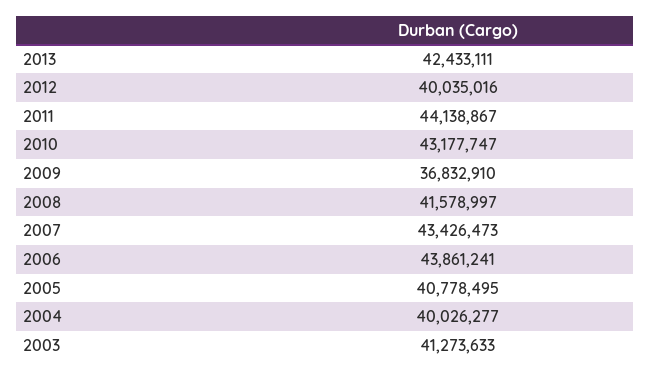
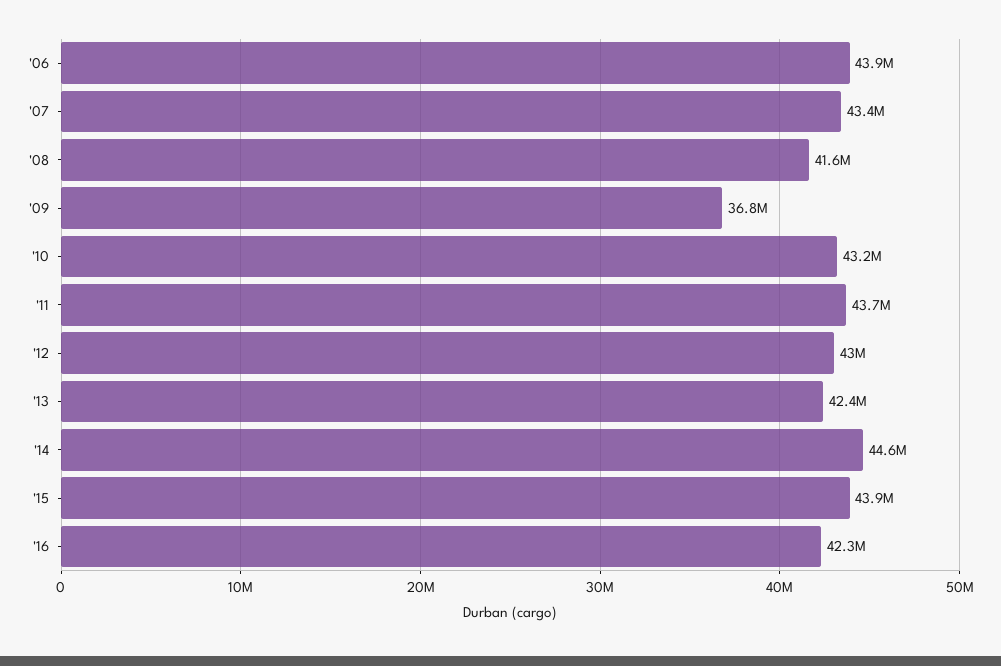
2012: 40035016 -> 43000000
2011: 44138867 -> 43700000
2005: 40778495 -> none
2004: 40026277 -> none
2003: 41273633 -> none
'14: none -> 44600000
'15: none -> 43900000
'16: none -> 42300000

